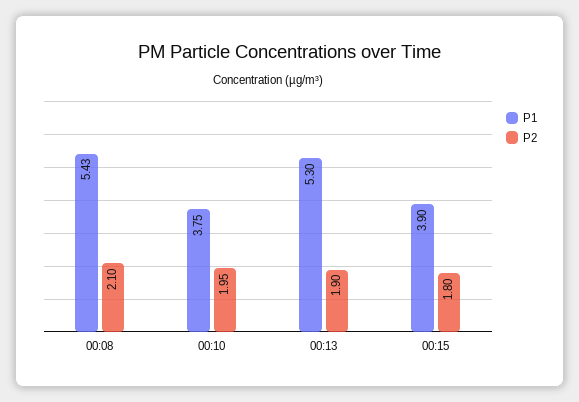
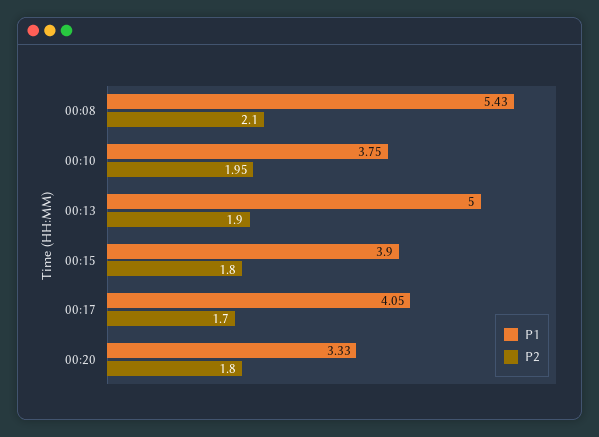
P1, 00:13: 5.3 -> 5
P1, 00:17: none -> 4.05
P2, 00:17: none -> 1.7
P1, 00:20: none -> 3.33
P2, 00:20: none -> 1.8

